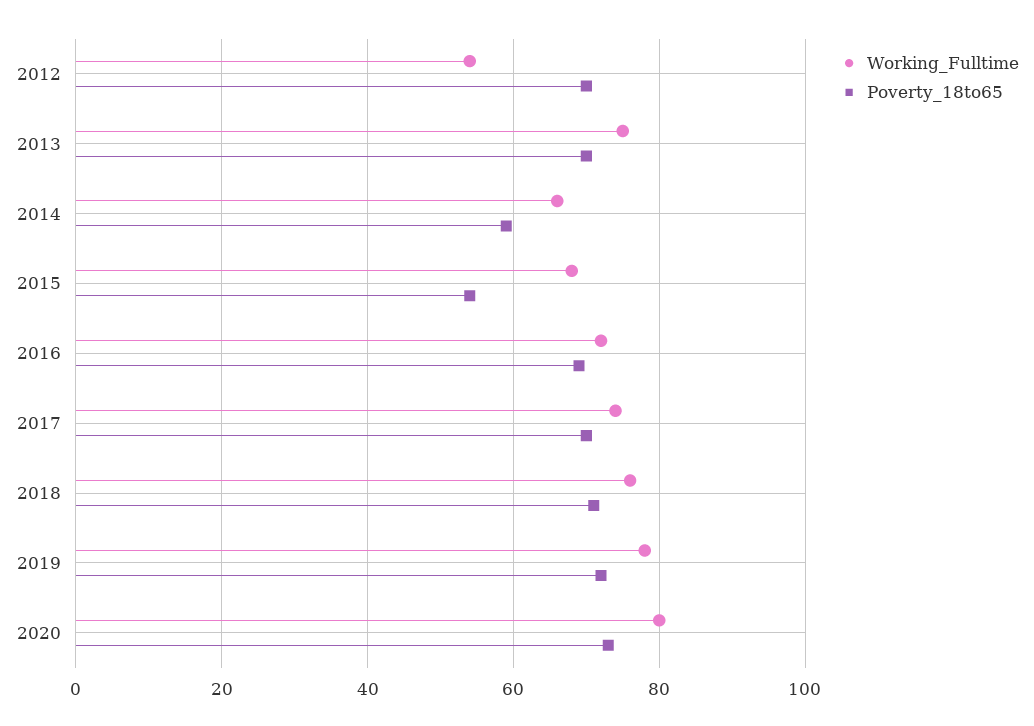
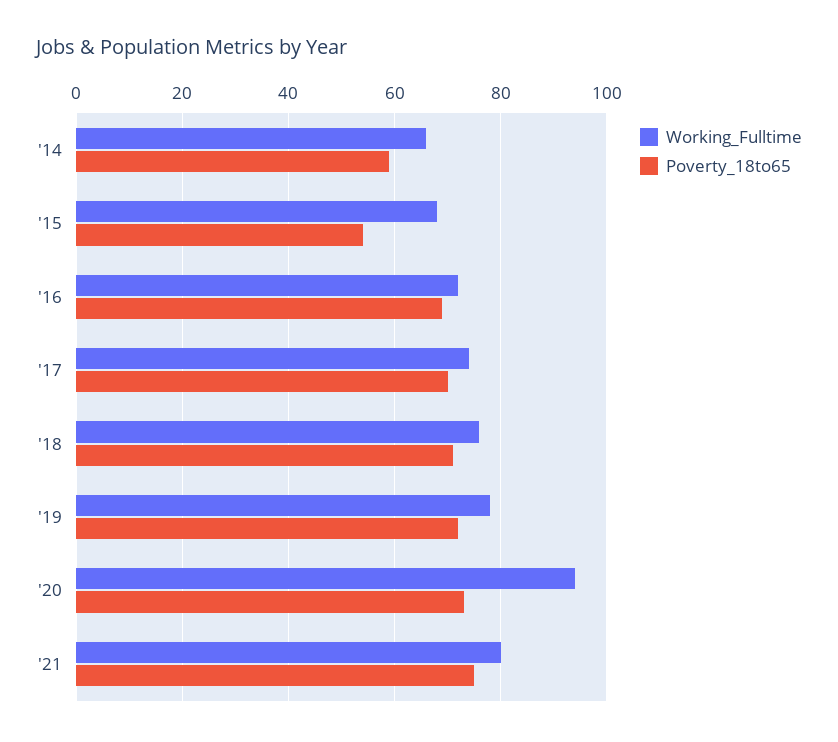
Working_Fulltime, 2012: 55 -> none
Poverty_18to65, 2012: 70 -> none
Working_Fulltime, 2013: 75 -> none
Poverty_18to65, 2013: 70 -> none
Working_Fulltime, 2020: 80 -> 95
Working_Fulltime, '21: none -> 80
Poverty_18to65, '21: none -> 75

